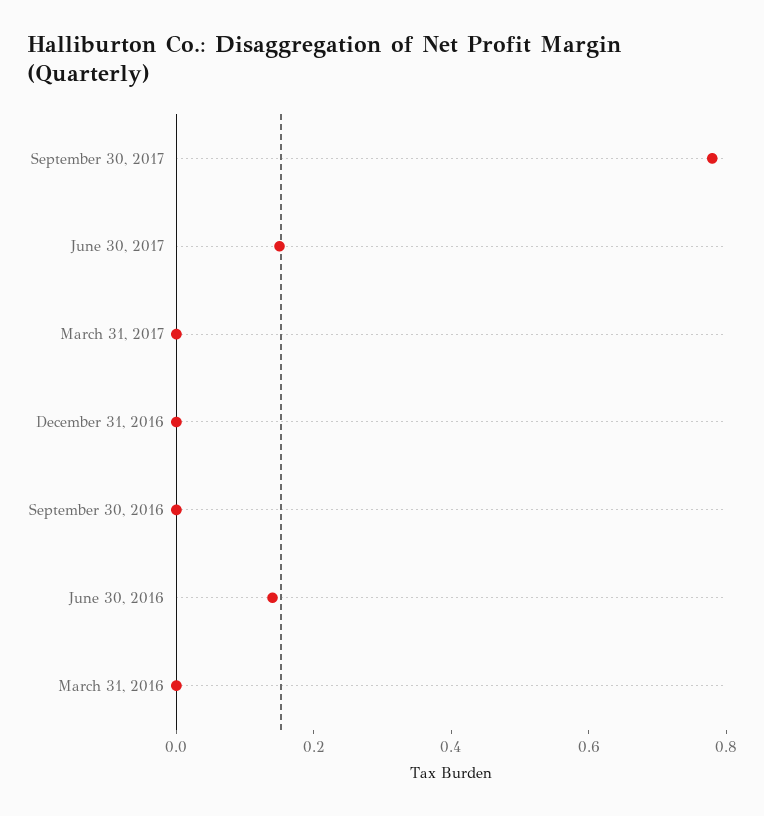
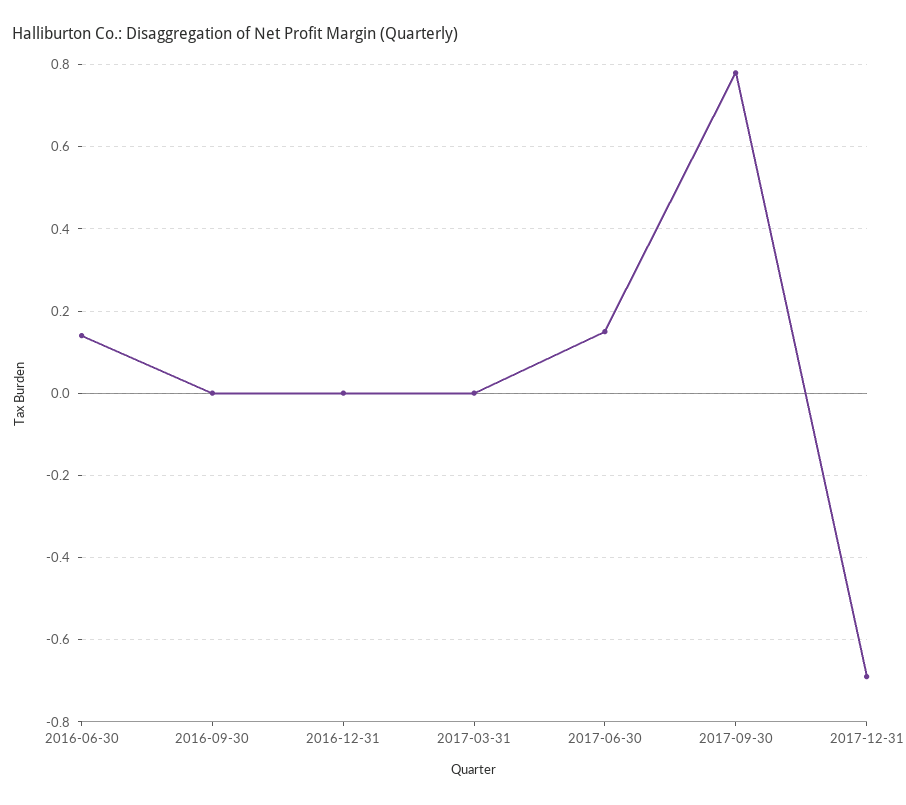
March 31, 2016: 0 -> none
2017-12-31: none -> -0.7

